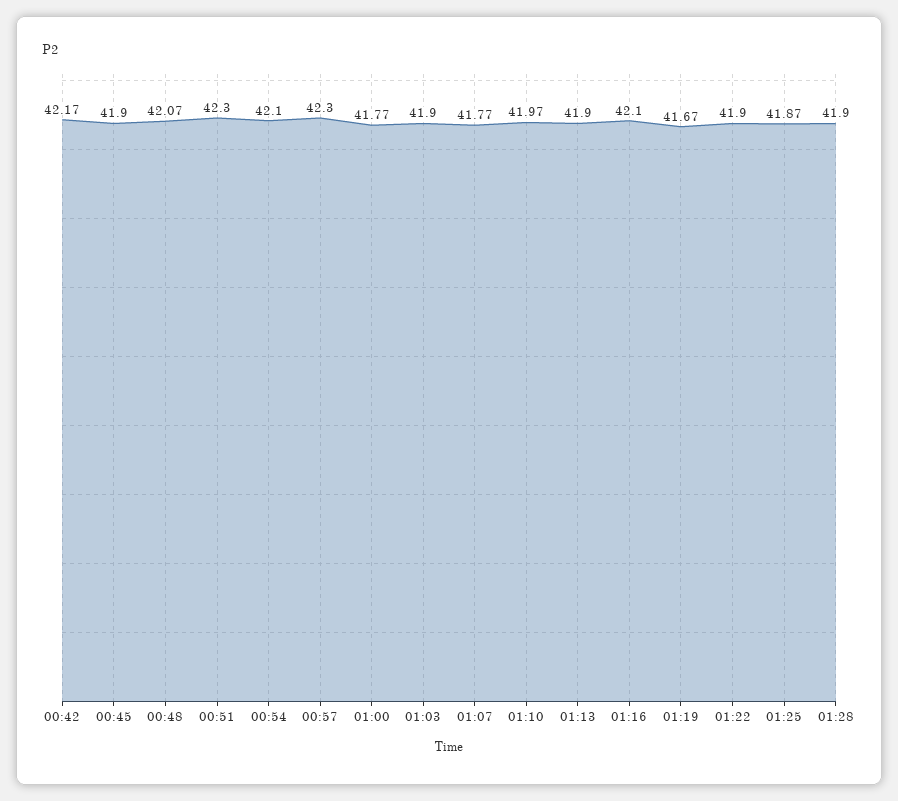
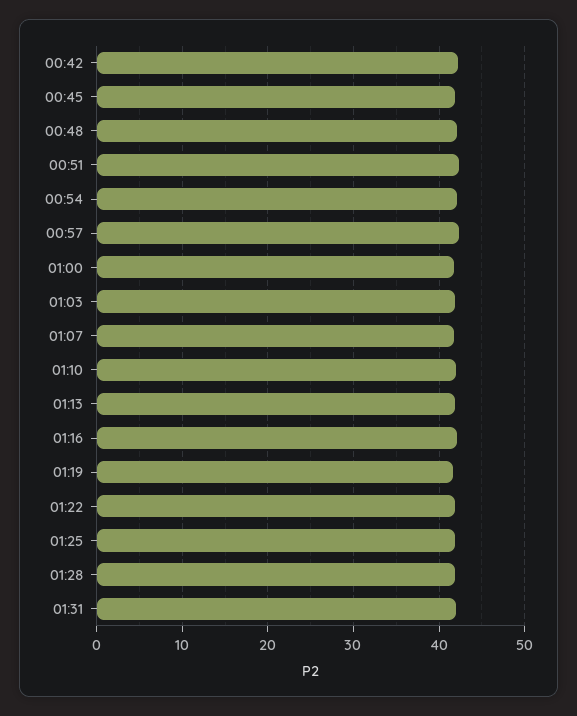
01:31: none -> 42

